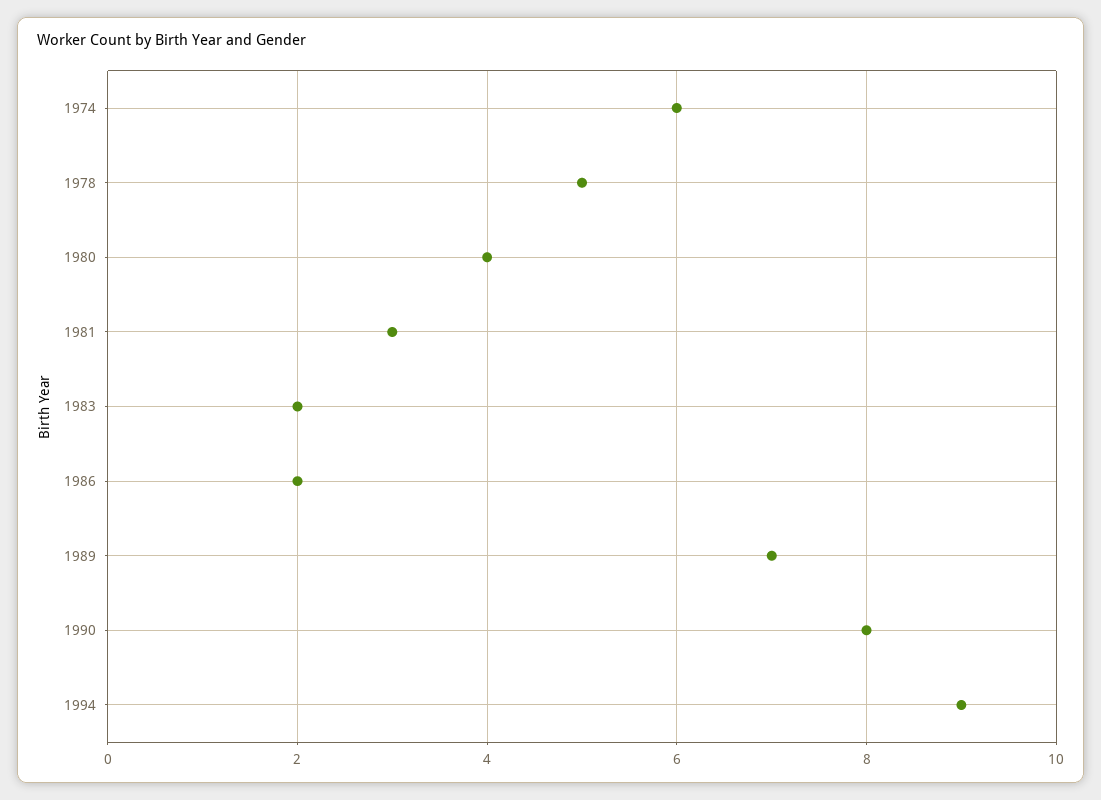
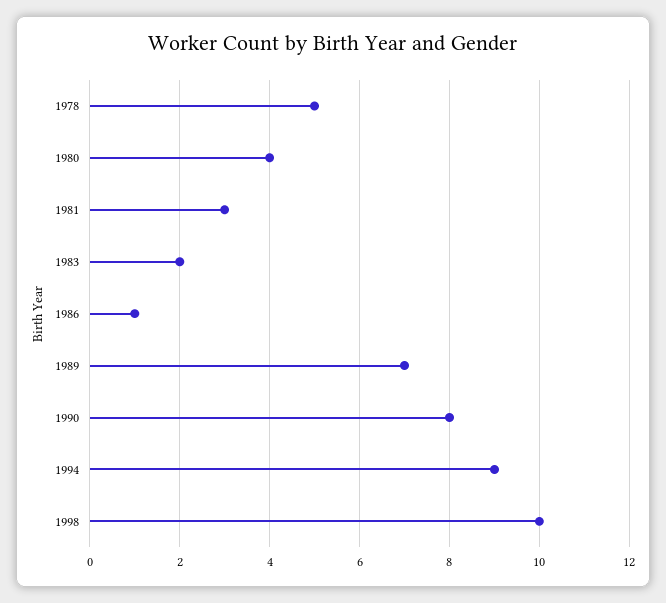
1974: 6 -> none
1986: 2 -> 1
1998: none -> 10

